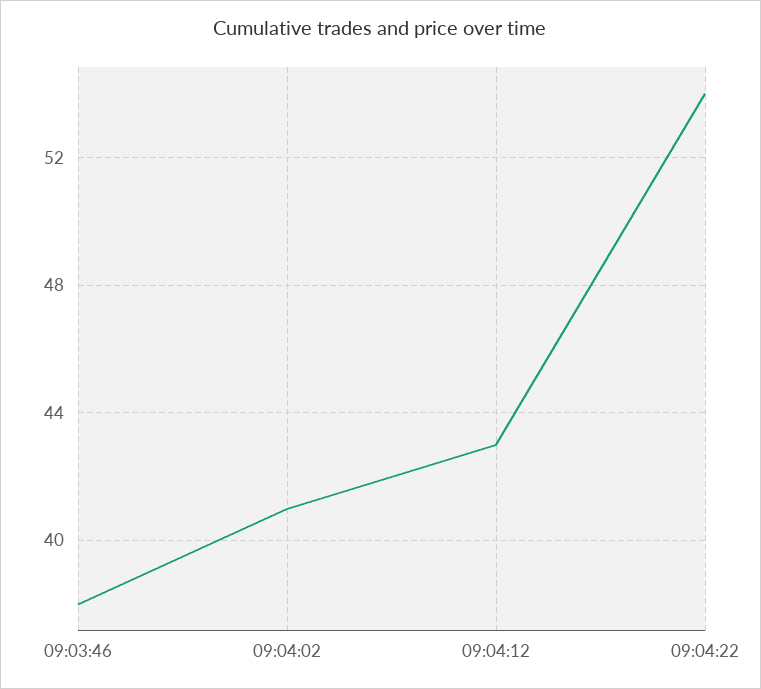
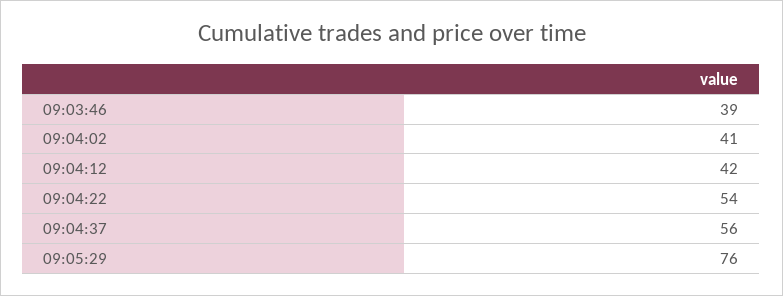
09:03:46: 38 -> 39
09:04:12: 43 -> 42
09:04:37: none -> 56
09:05:29: none -> 76

